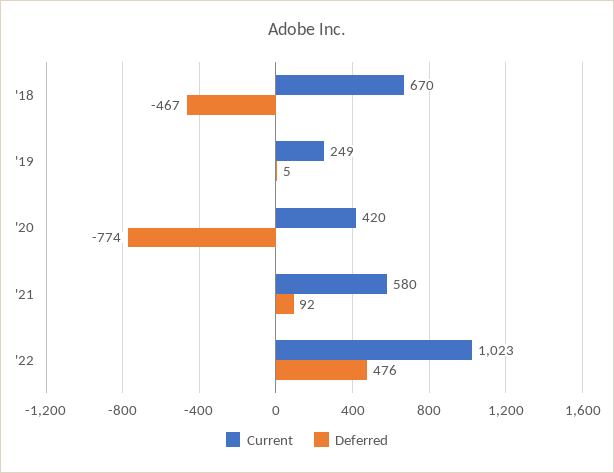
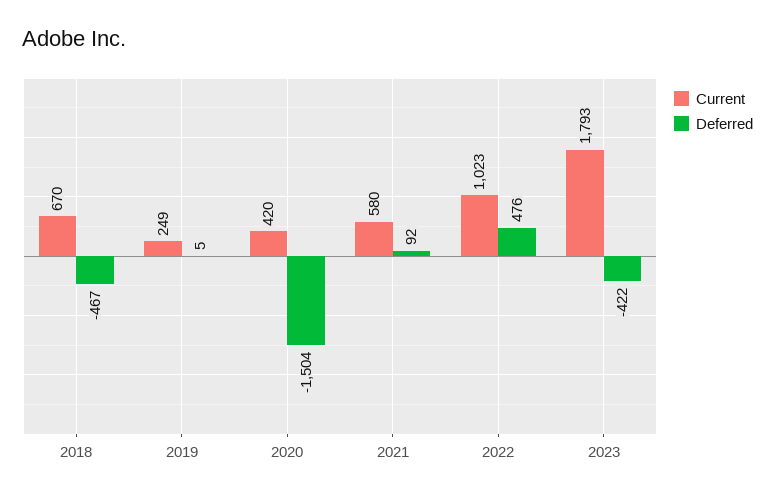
Deferred, '20: -774 -> -1504
Current, 2023: none -> 1793
Deferred, 2023: none -> -422

